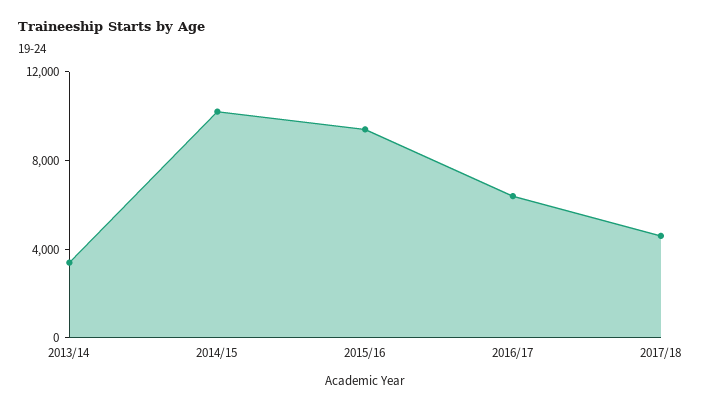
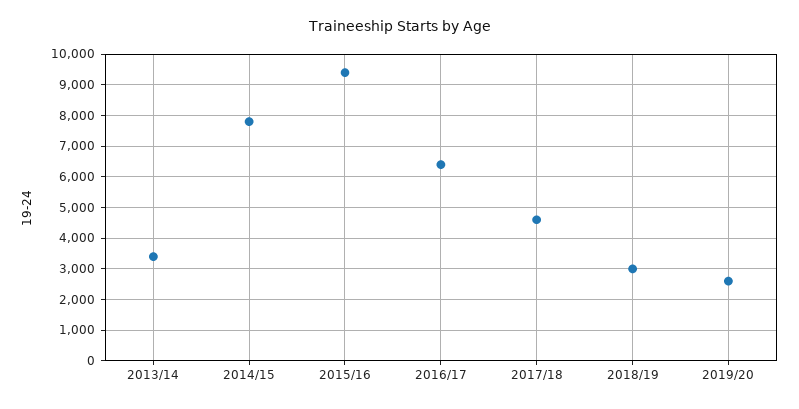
2014/15: 10000 -> 7800
2018/19: none -> 3000
2019/20: none -> 2600

